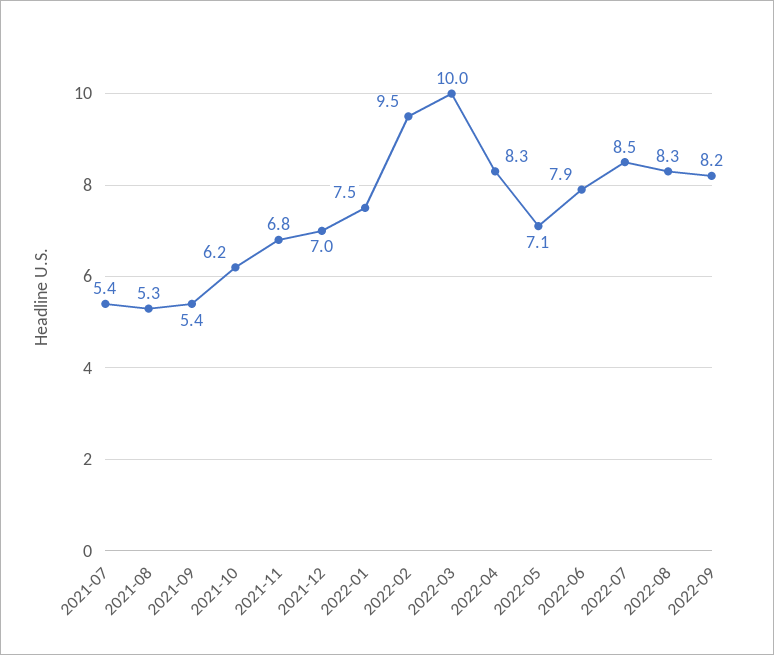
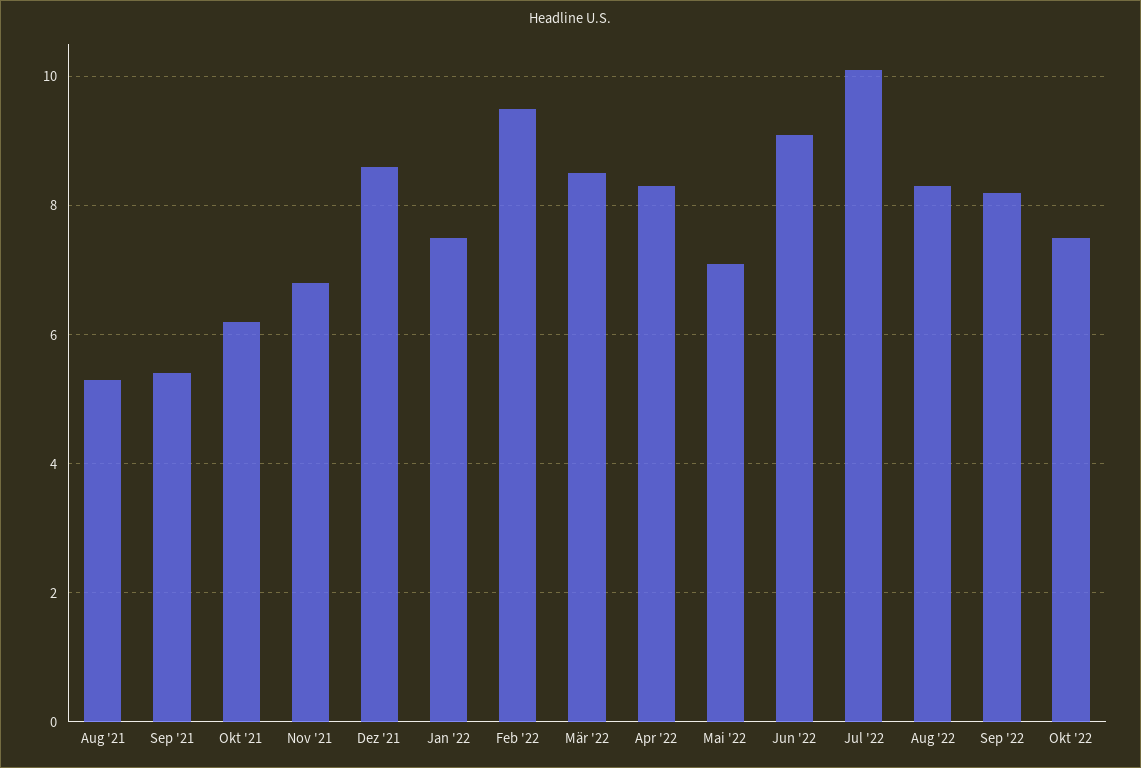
2021-07: 5.4 -> none
2021-12: 7 -> 8.5
2022-03: 10 -> 8.5
2022-06: 7.9 -> 9
2022-07: 8.5 -> 10
Okt '22: none -> 7.5

